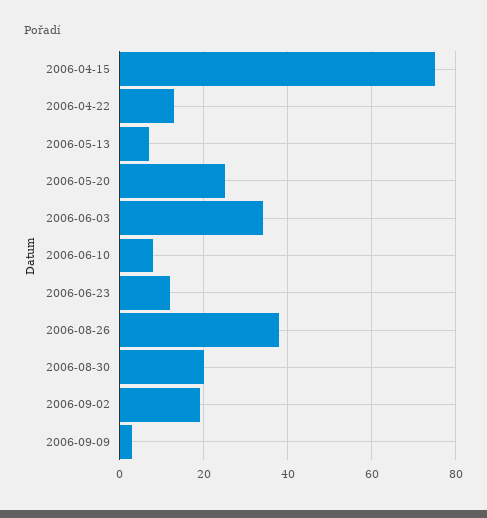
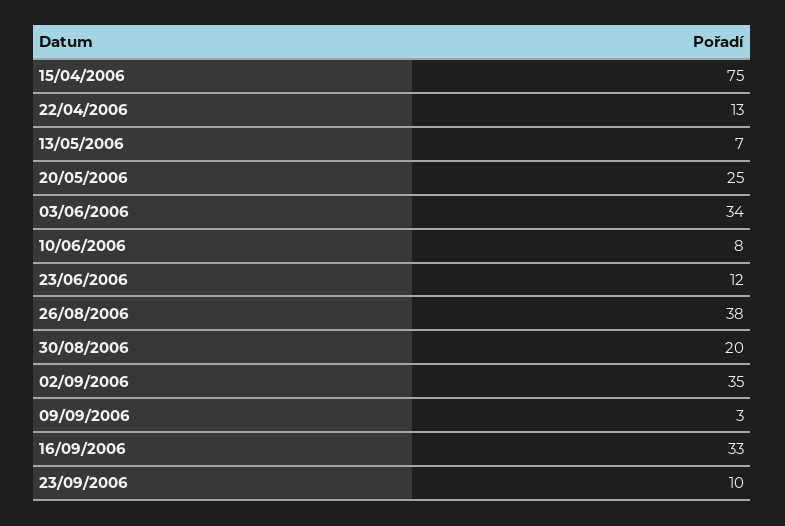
2006-09-02: 20 -> 35
16/09/2006: none -> 33
23/09/2006: none -> 10

